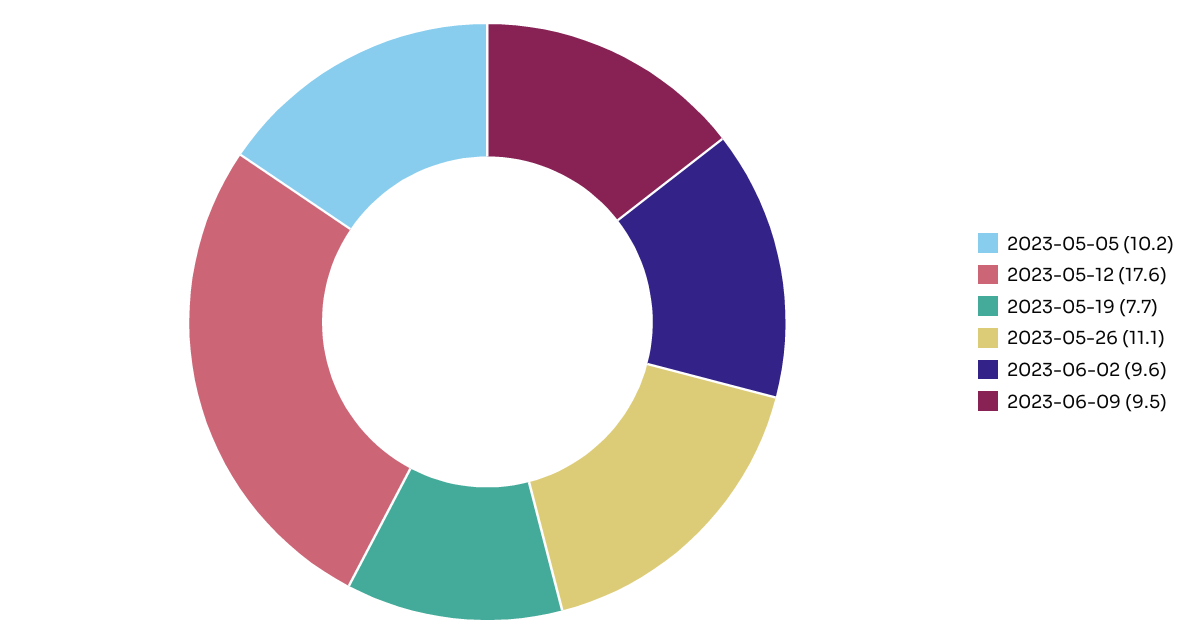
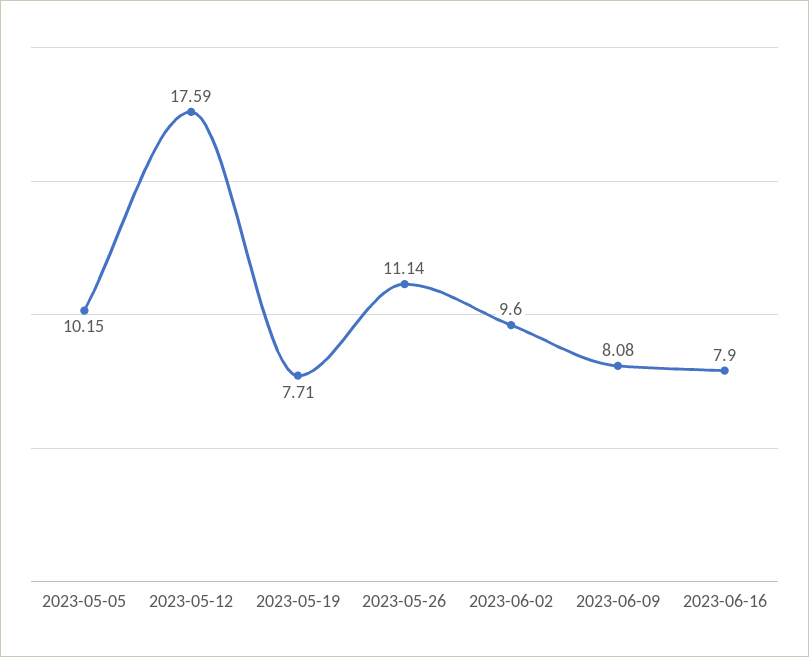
2023-06-09: 9.5 -> 8.08
2023-06-16: none -> 7.9

